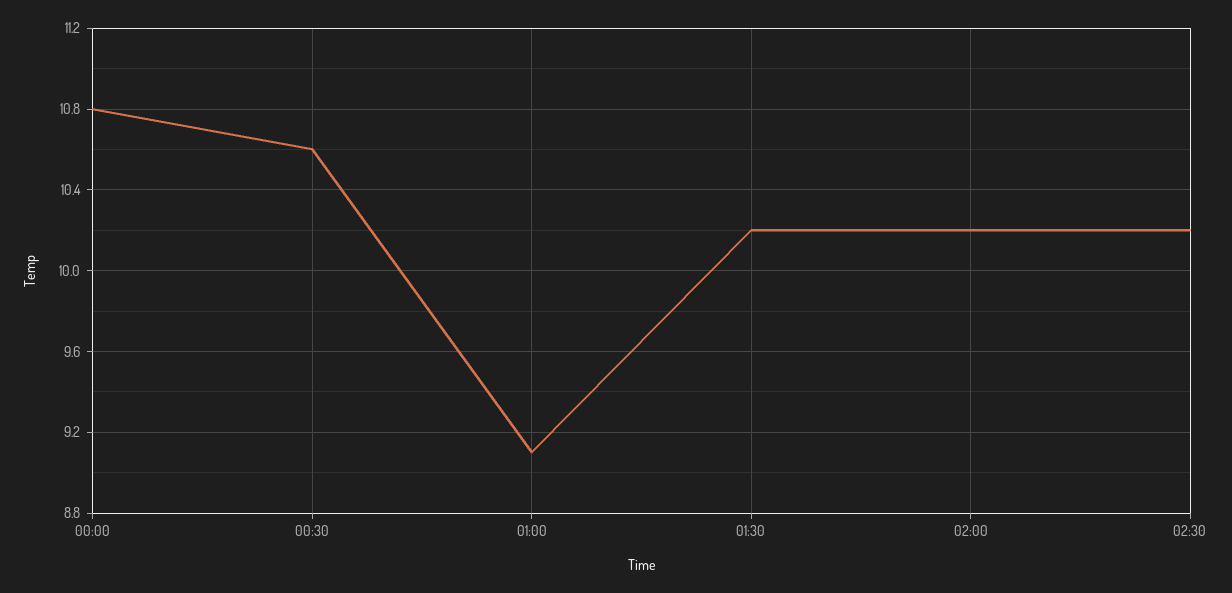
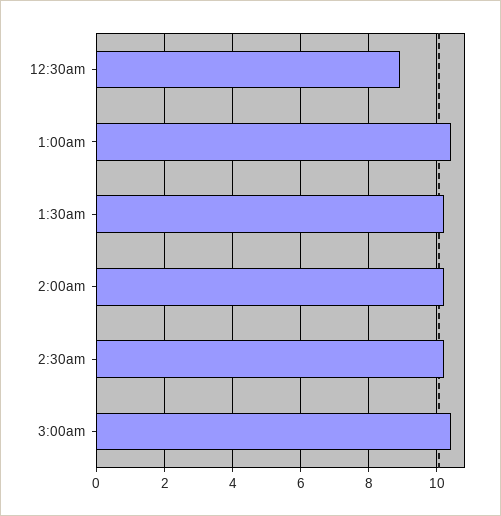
00:00: 10.8 -> none
00:30: 10.6 -> 9
01:00: 9.1 -> 10.5
3:00am: none -> 10.5

